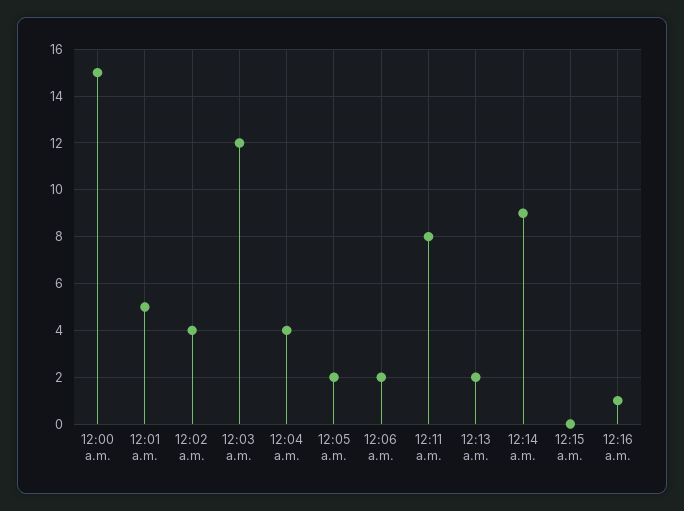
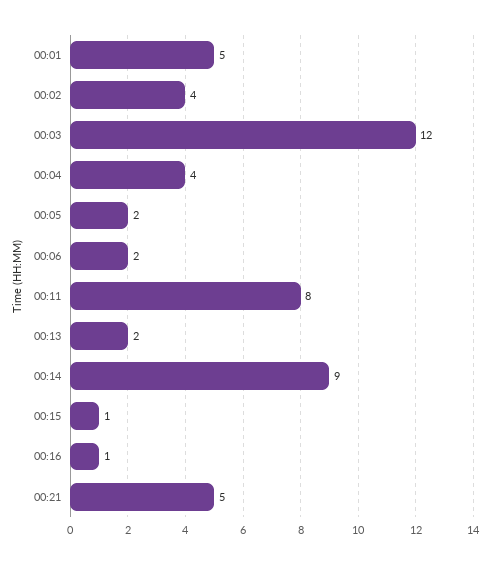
12:00 a.m.: 15 -> none
12:15 a.m.: 0 -> 1
00:21: none -> 5

